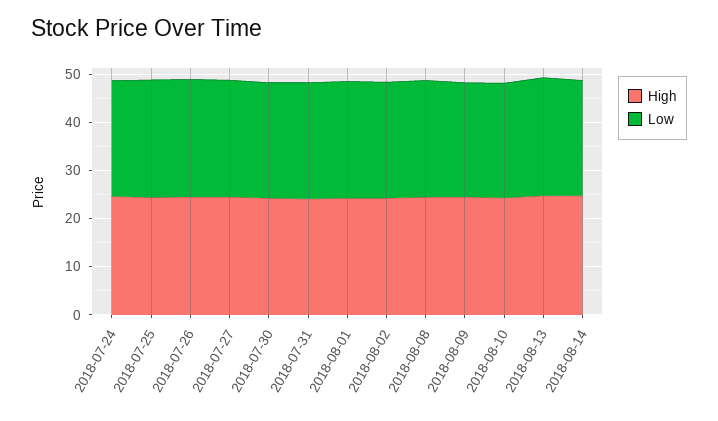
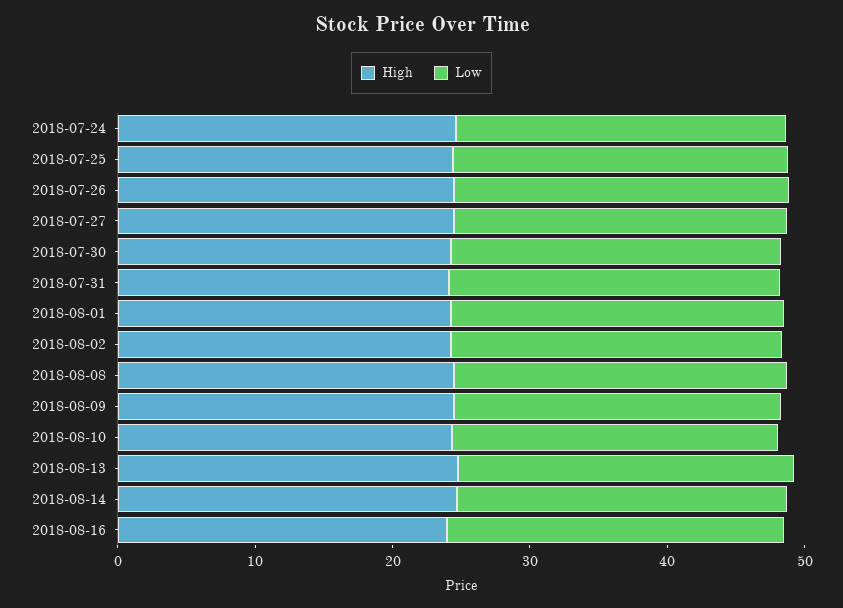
High, 2018-08-16: none -> 24
Low, 2018-08-16: none -> 24

